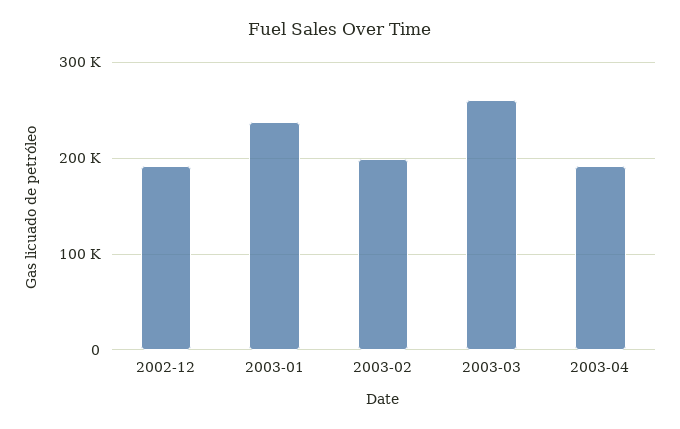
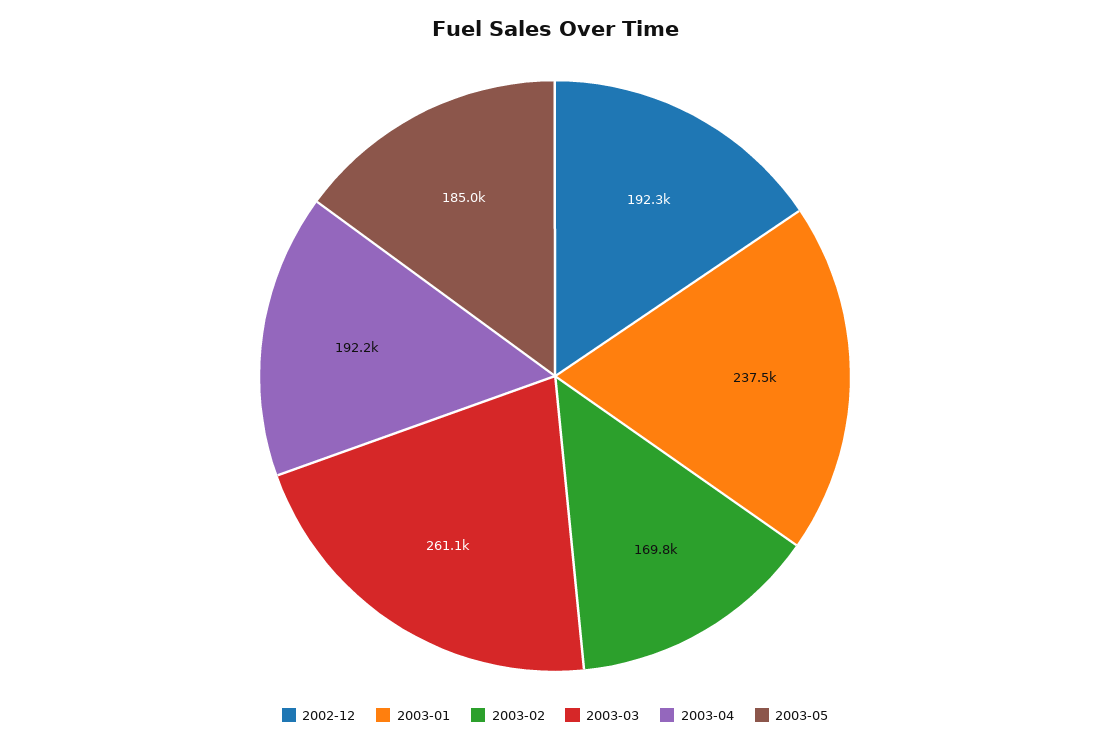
2003-02: 200000 -> 169800
2003-05: none -> 185000

